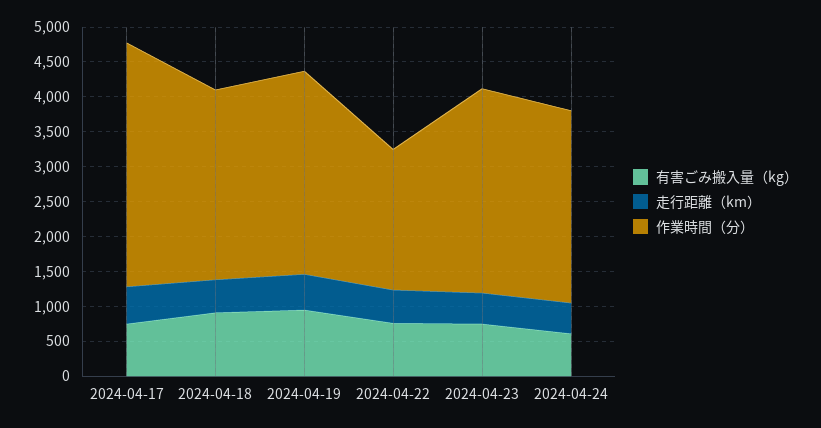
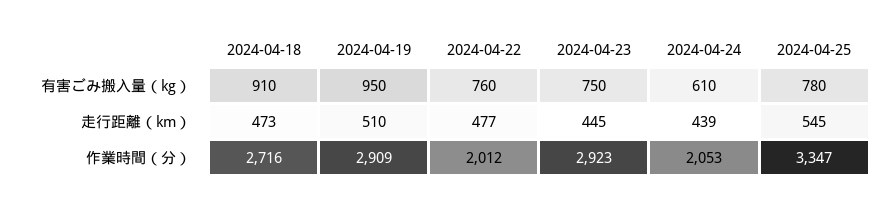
有害ごみ搬入量（kg）, 2024-04-17: 750 -> none
走行距離（km）, 2024-04-17: 500 -> none
作業時間（分）, 2024-04-17: 3500 -> none
作業時間（分）, 2024-04-24: 2750 -> 2053
有害ごみ搬入量（kg）, 2024-04-25: none -> 780
走行距離（km）, 2024-04-25: none -> 545
作業時間（分）, 2024-04-25: none -> 3347

